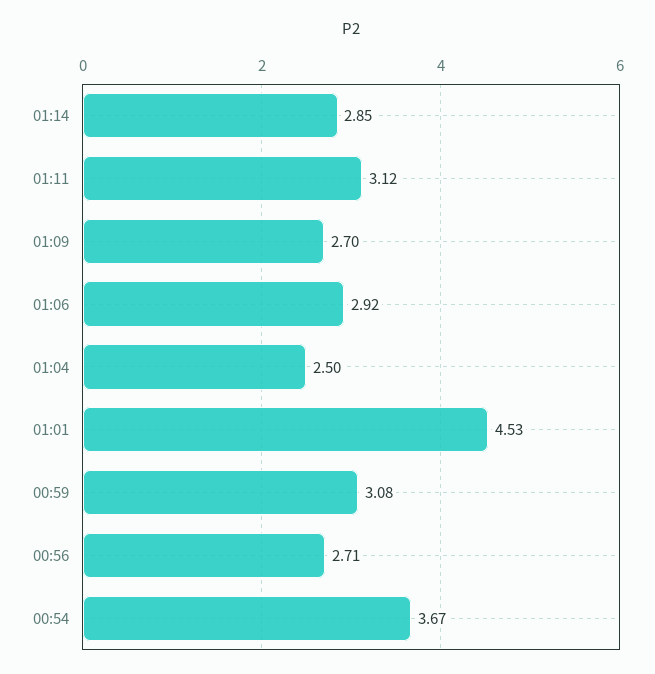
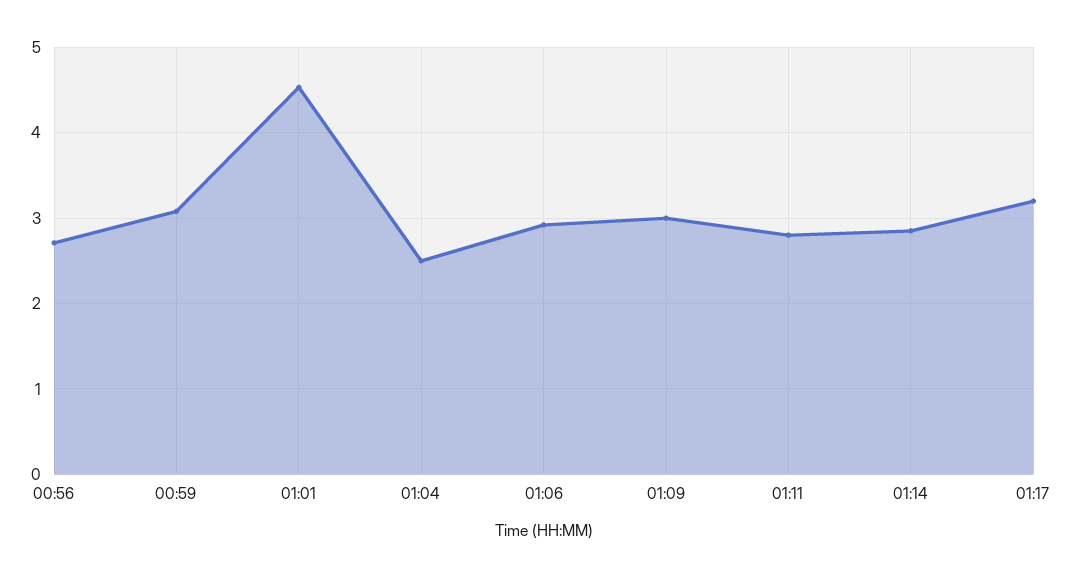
01:11: 3.12 -> 2.8
01:09: 2.7 -> 3
00:54: 3.67 -> none
01:17: none -> 3.2

